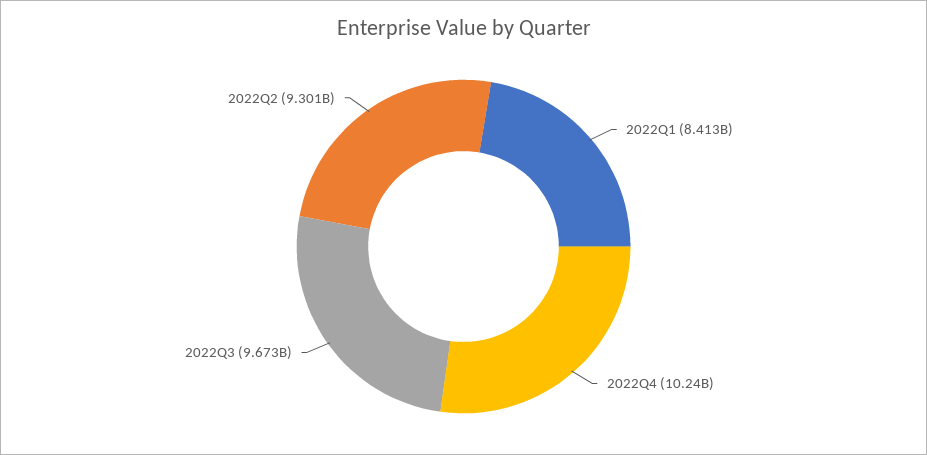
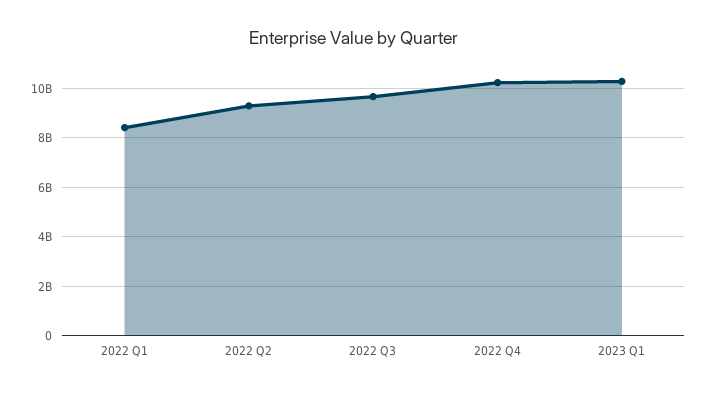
2023 Q1: none -> 10250000000

